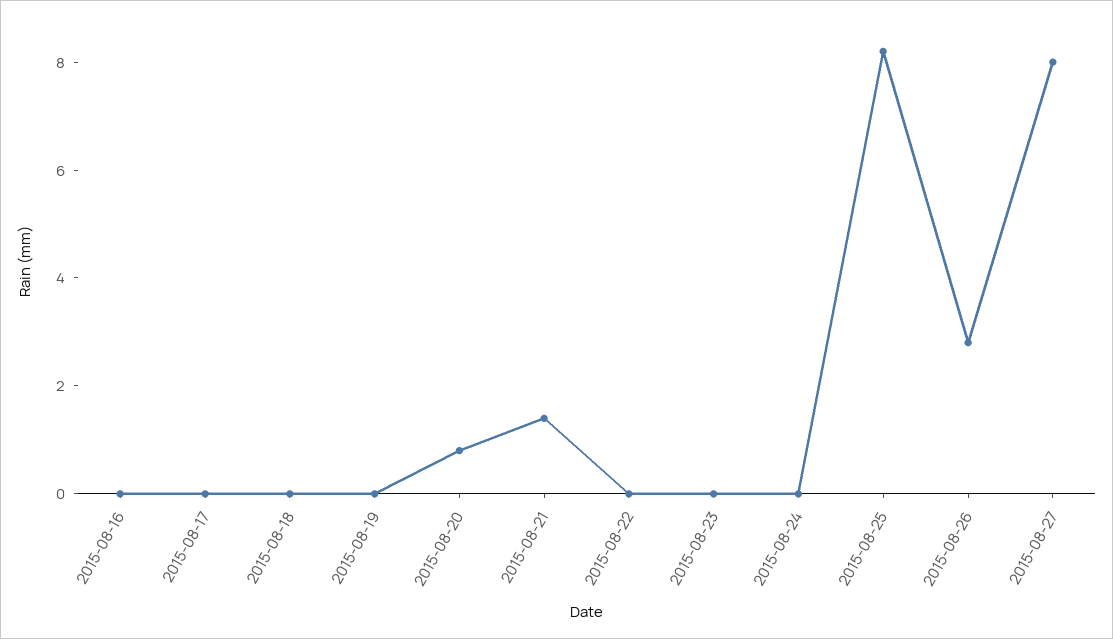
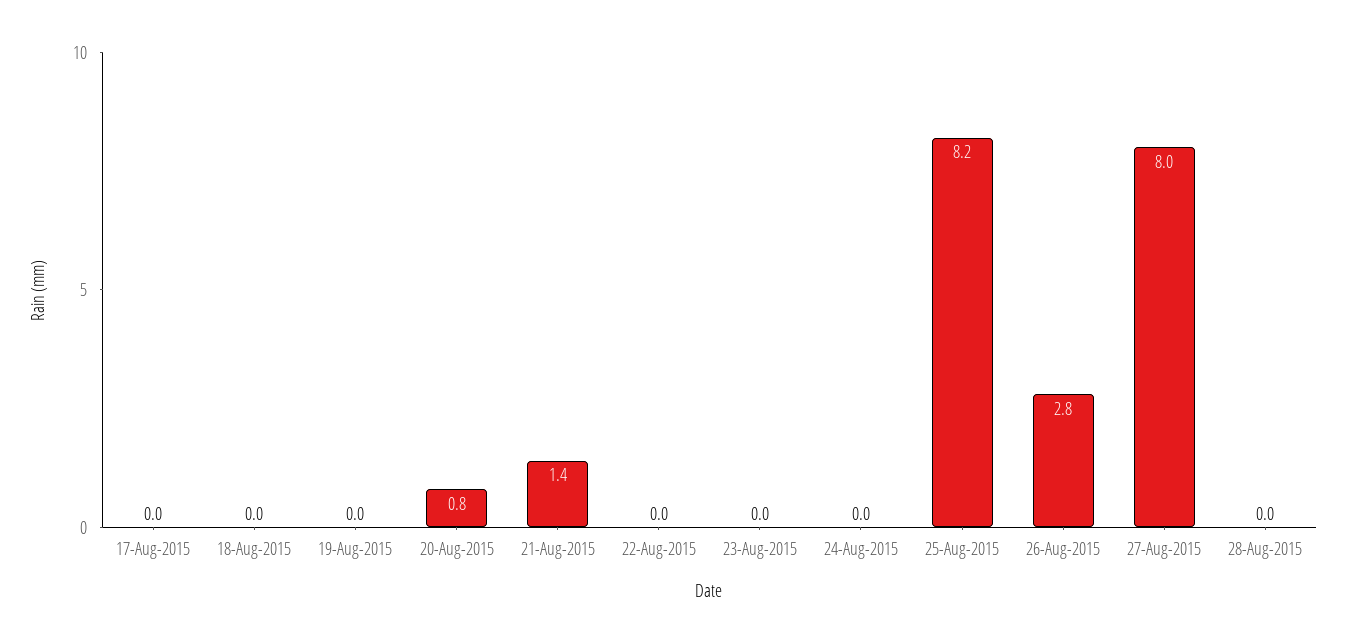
2015-08-16: 0 -> none
28-Aug-2015: none -> 0

